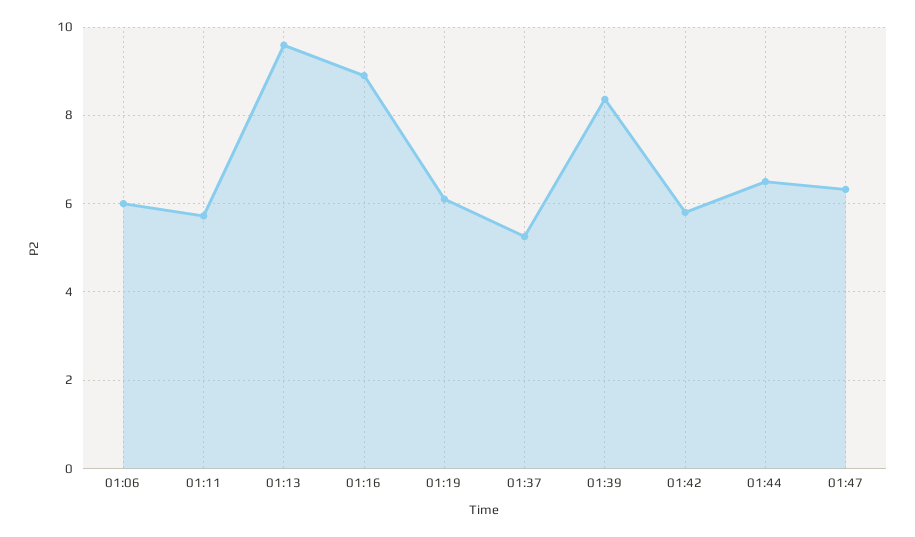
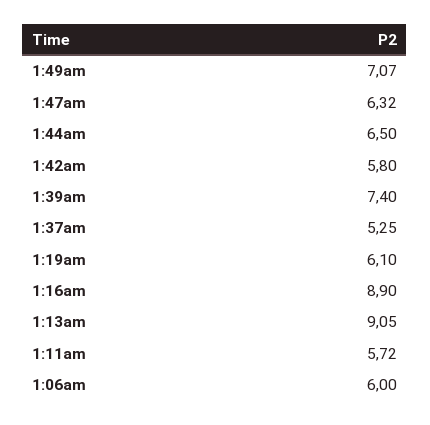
01:13: 9.6 -> 9.05
01:39: 8.4 -> 7.4
1:49am: none -> 7.07

